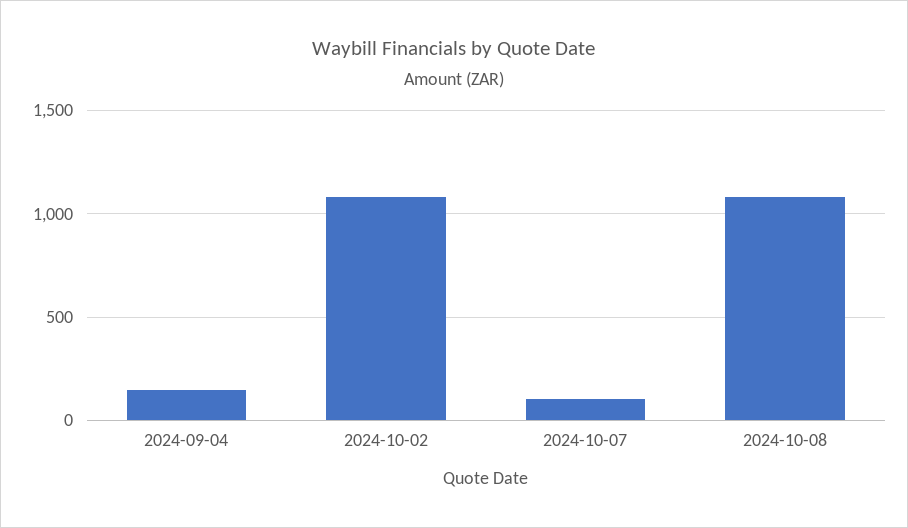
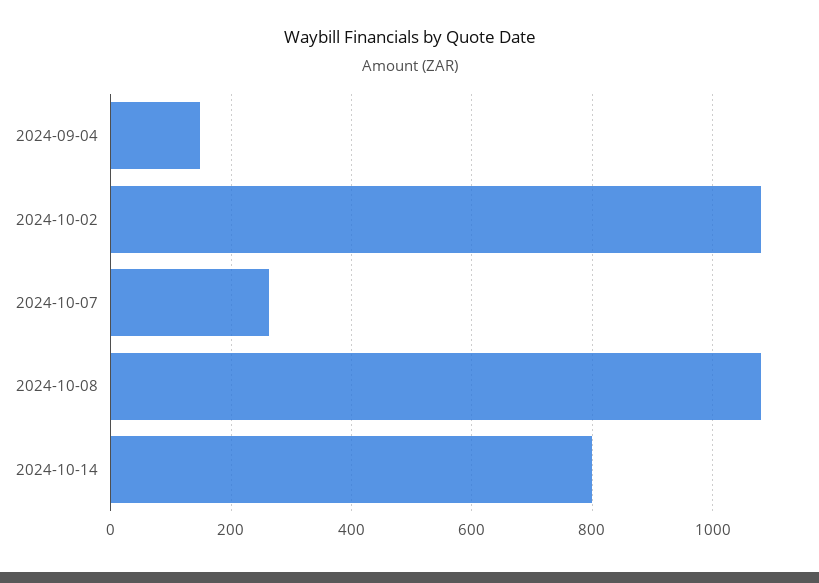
2024-10-07: 100 -> 260
2024-10-14: none -> 800

